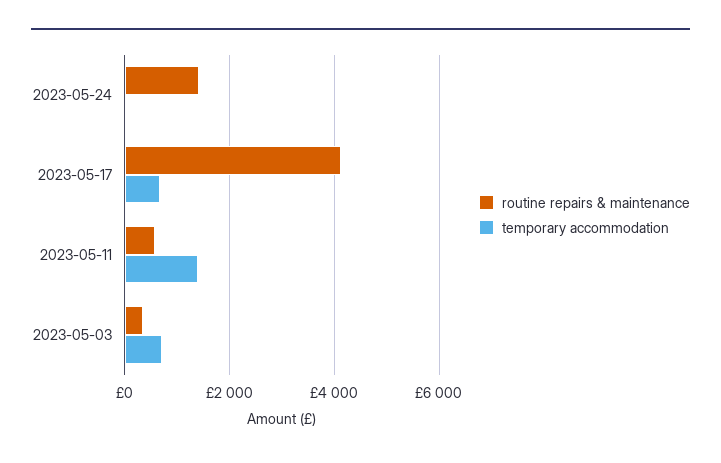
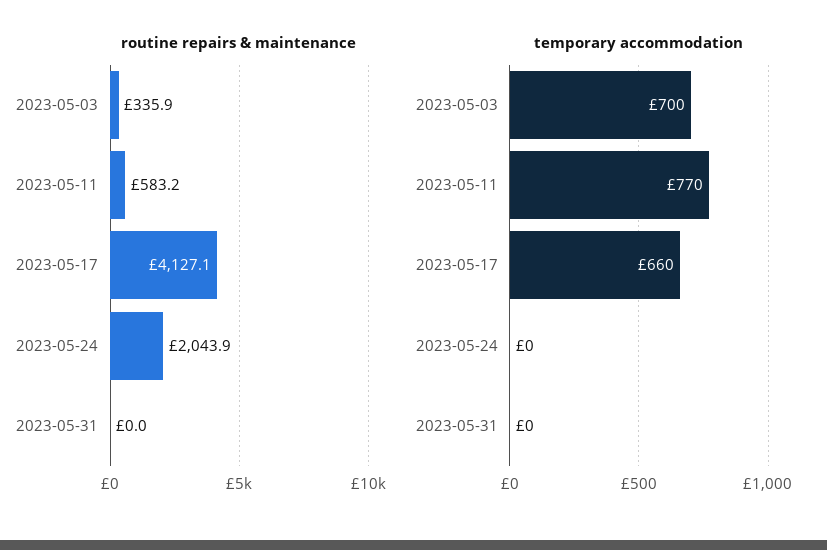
routine repairs & maintenance, 2023-05-24: 1400 -> 2043.9
temporary accommodation, 2023-05-11: 1400 -> 770
routine repairs & maintenance, 2023-05-31: none -> 0
temporary accommodation, 2023-05-31: none -> 0

